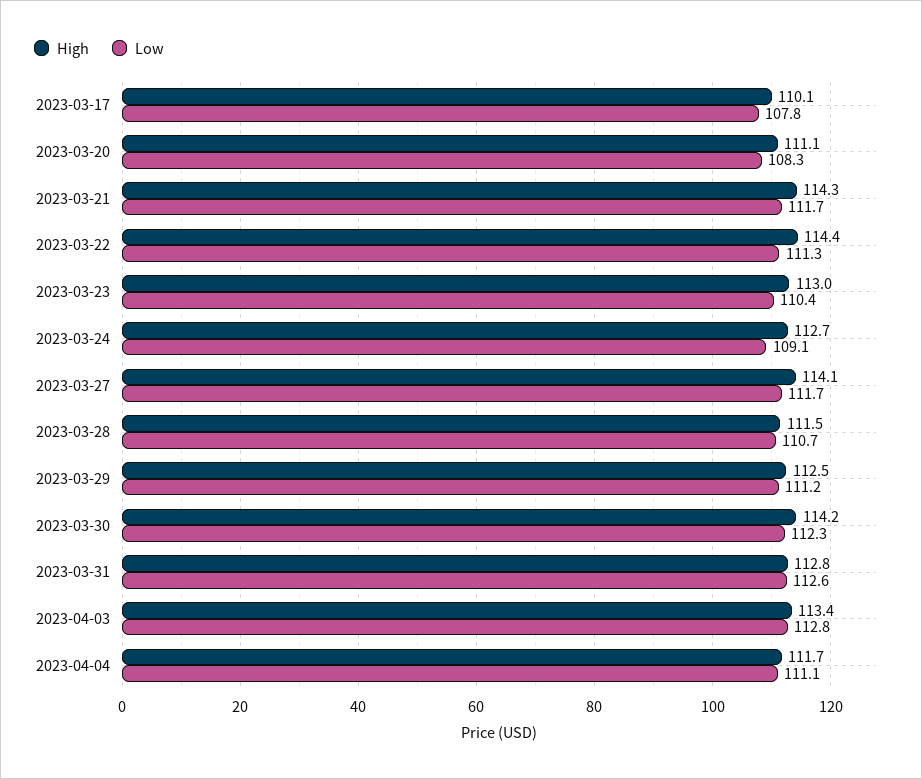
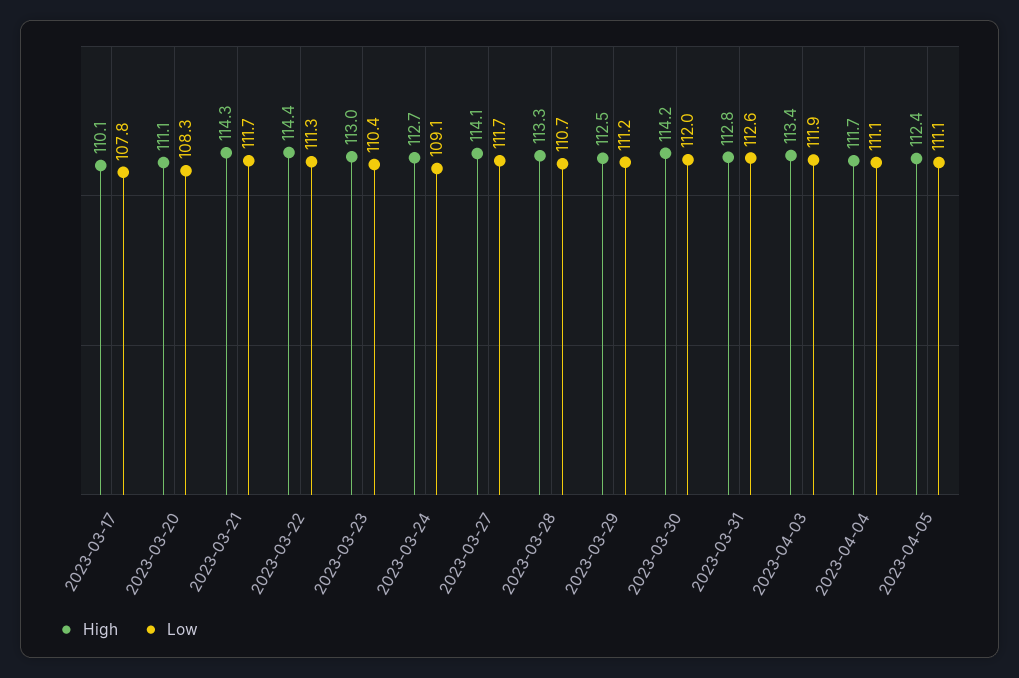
High, 2023-03-28: 111.5 -> 113.3
Low, 2023-03-30: 112.3 -> 112
Low, 2023-04-03: 112.8 -> 111.9
High, 2023-04-05: none -> 112.4
Low, 2023-04-05: none -> 111.1

